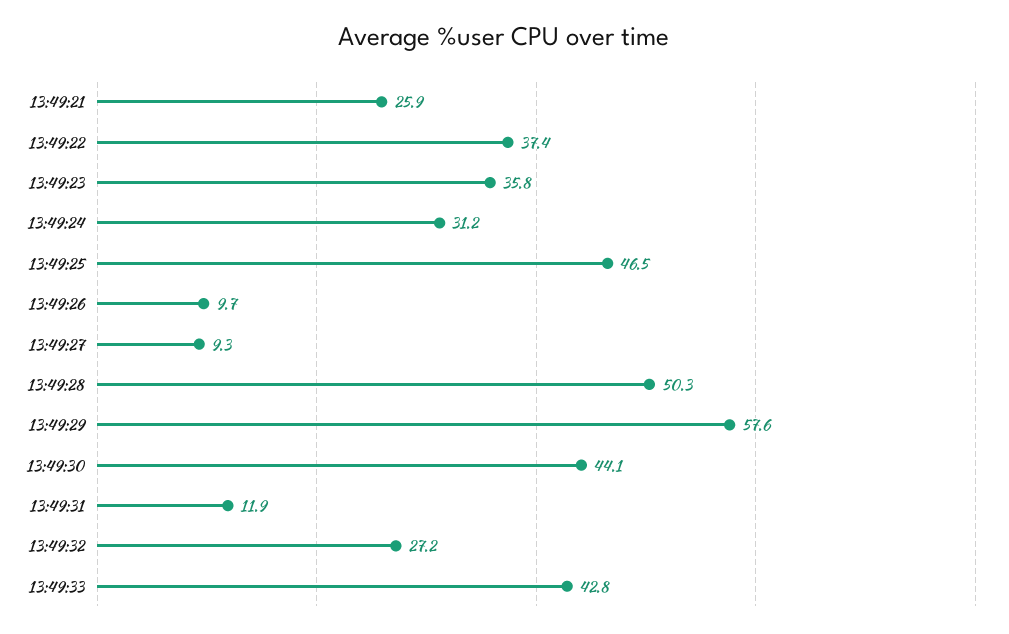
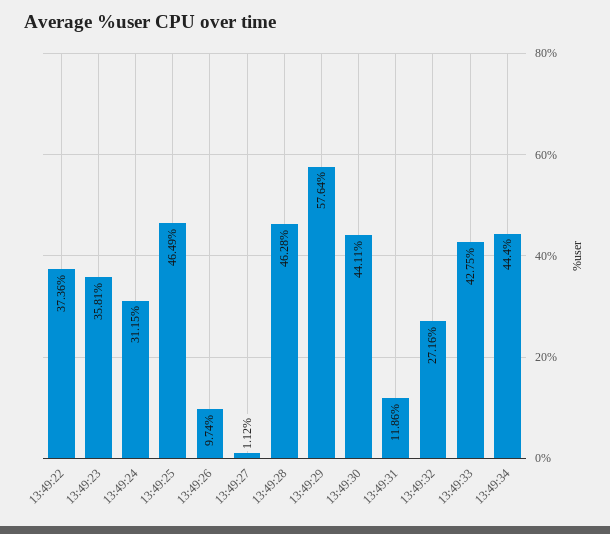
13:49:21: 25.9 -> none
13:49:27: 9.3 -> 1.12
13:49:28: 50.3 -> 46.28
13:49:34: none -> 44.4

